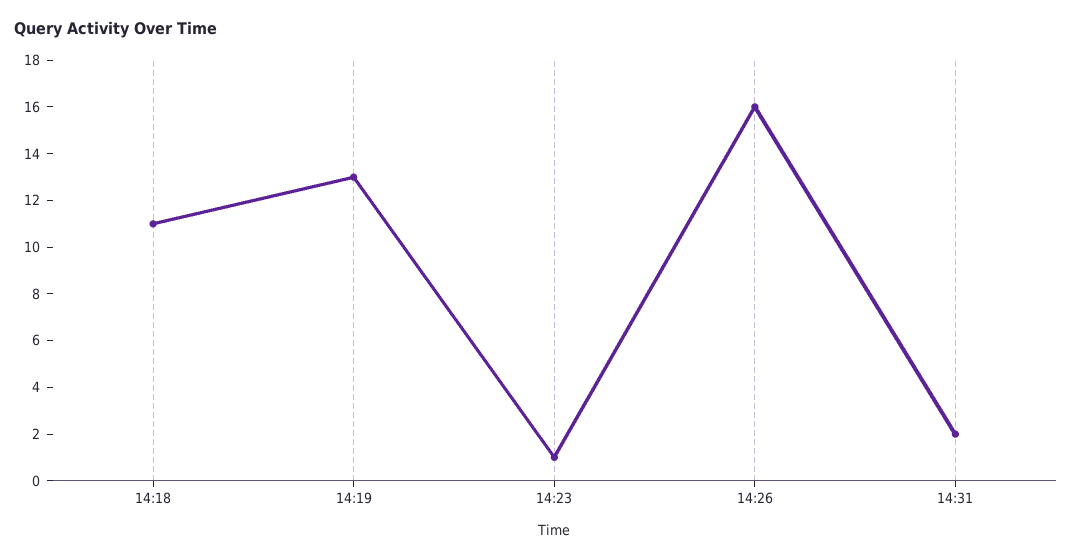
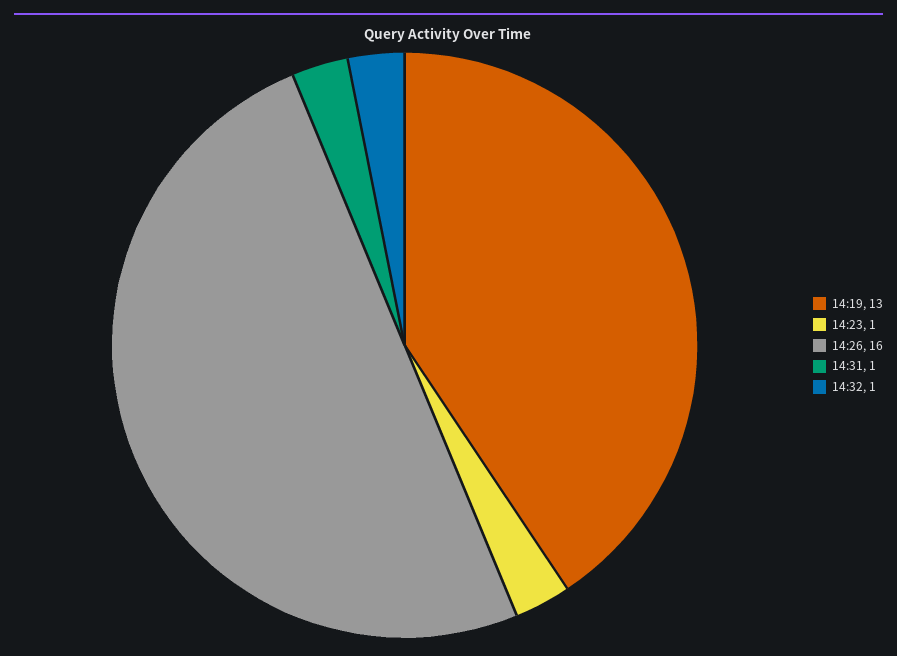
14:18: 11 -> none
14:31: 2 -> 1
14:32: none -> 1

